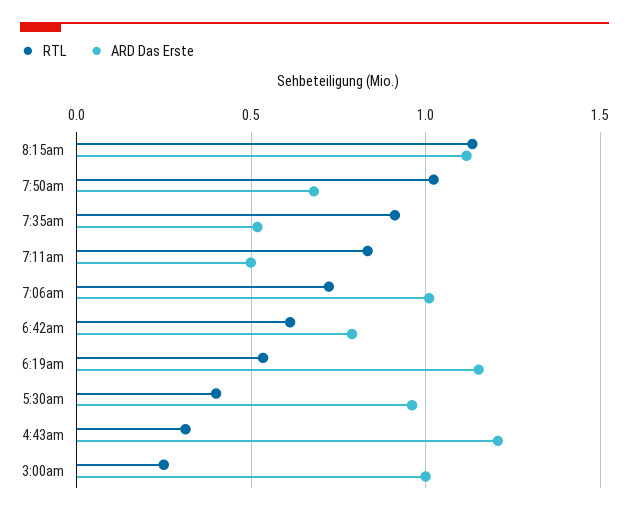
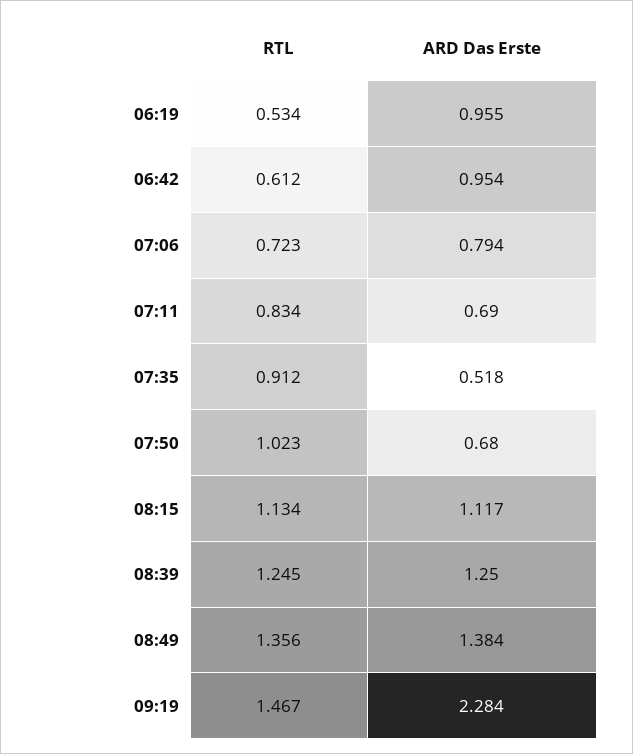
ARD Das Erste, 7:11am: 0.5 -> 0.69
ARD Das Erste, 7:06am: 1 -> 0.794
ARD Das Erste, 6:42am: 0.8 -> 0.954
ARD Das Erste, 6:19am: 1.15 -> 0.955
RTL, 5:30am: 0.4 -> none
ARD Das Erste, 5:30am: 0.95 -> none
RTL, 4:43am: 0.3 -> none
ARD Das Erste, 4:43am: 1.2 -> none
RTL, 3:00am: 0.25 -> none
ARD Das Erste, 3:00am: 1 -> none
RTL, 08:39: none -> 1.245
ARD Das Erste, 08:39: none -> 1.25
RTL, 08:49: none -> 1.356
ARD Das Erste, 08:49: none -> 1.384
RTL, 09:19: none -> 1.467
ARD Das Erste, 09:19: none -> 2.284

